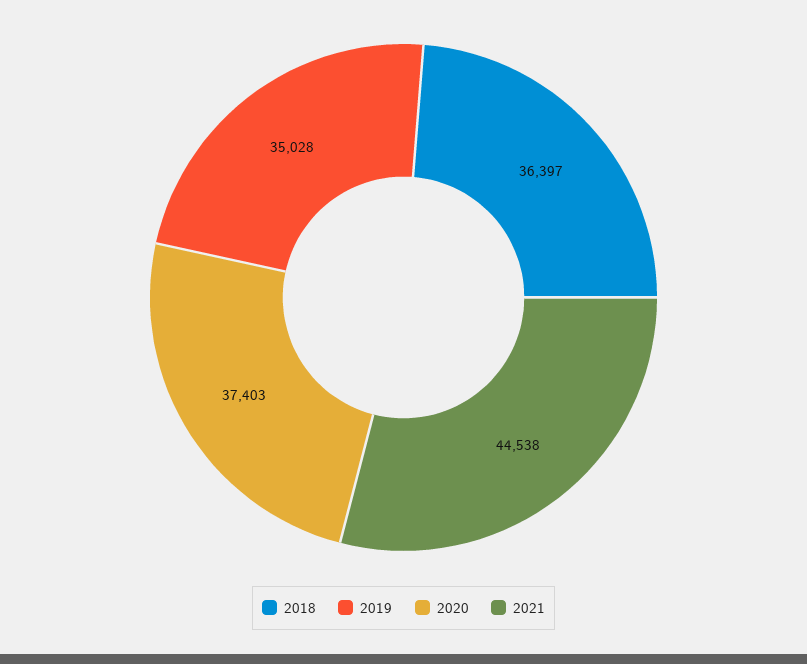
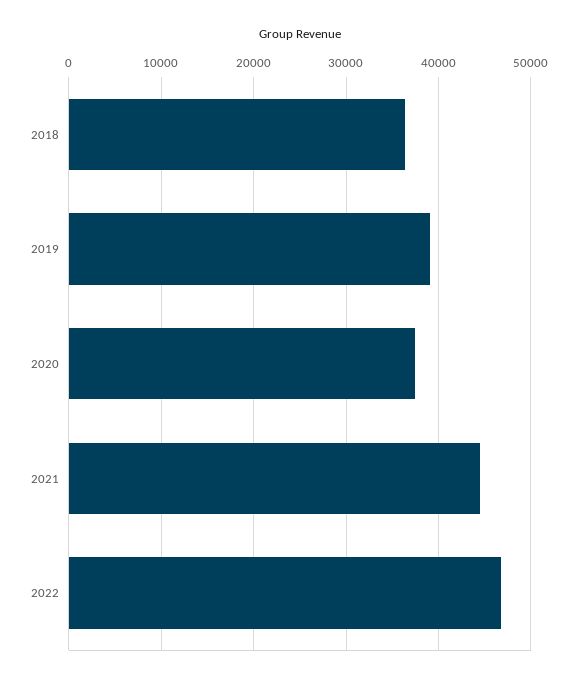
2019: 35028 -> 39000
2022: none -> 47000

